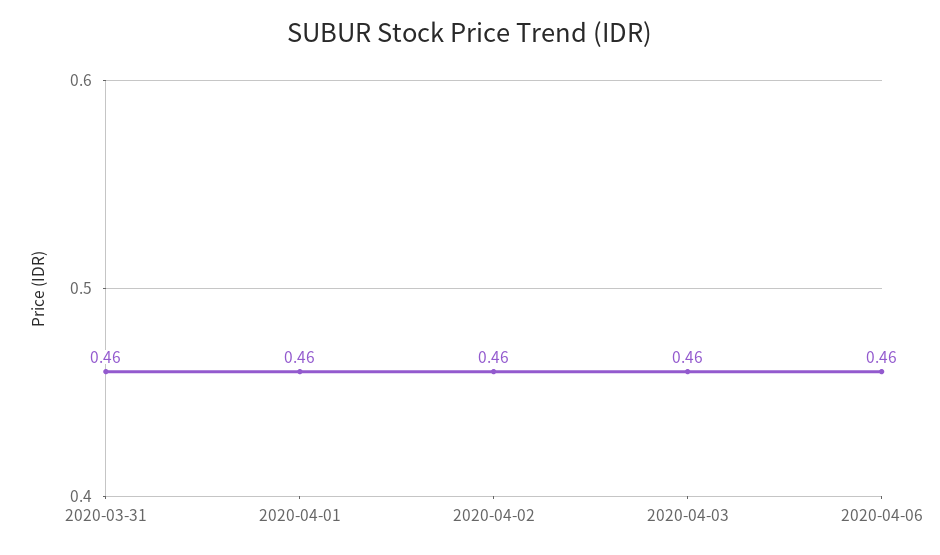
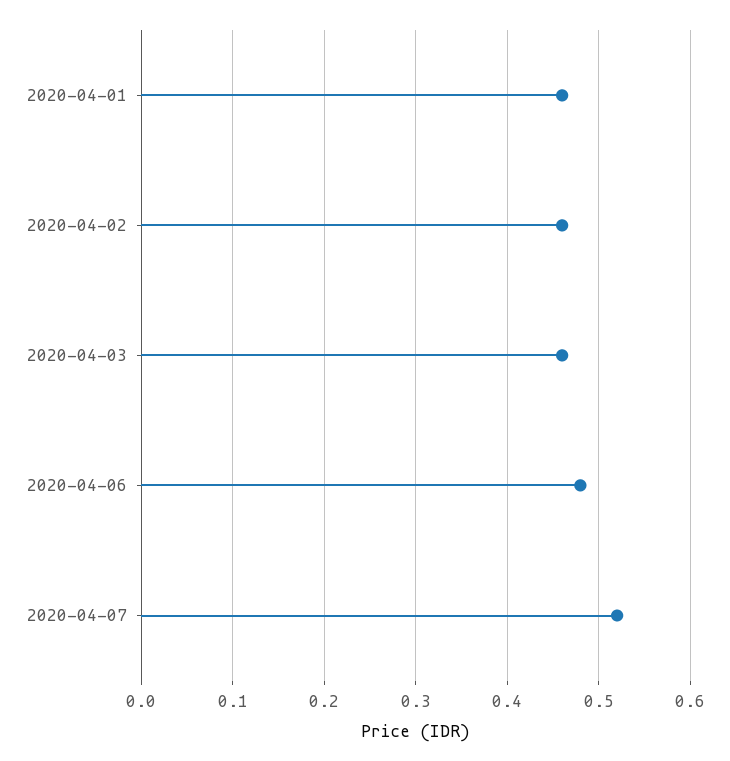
2020-03-31: 0.46 -> none
2020-04-06: 0.46 -> 0.48
2020-04-07: none -> 0.52

